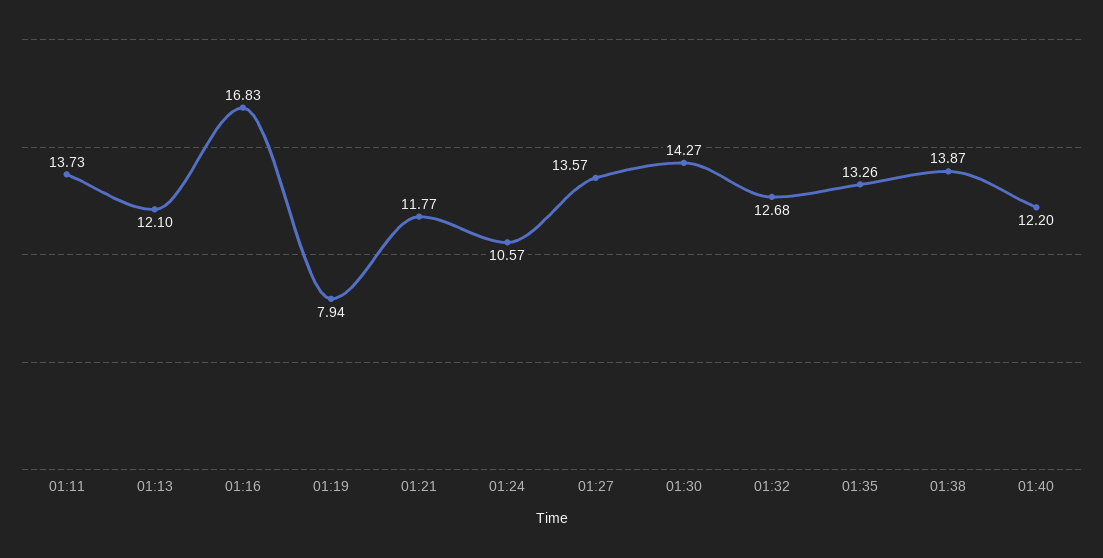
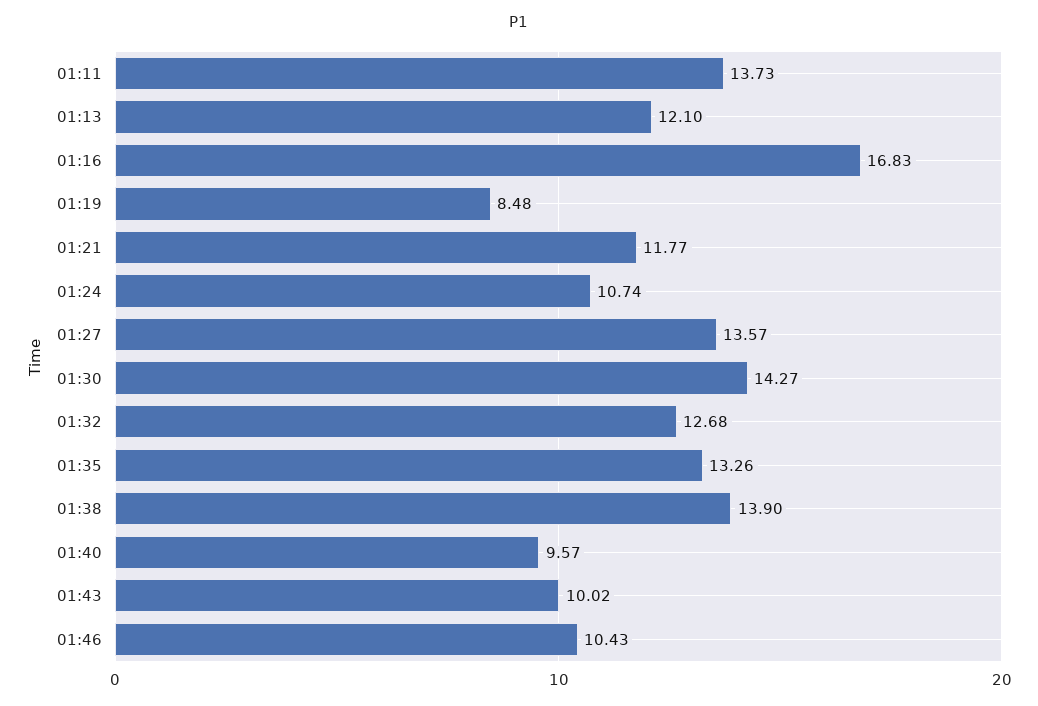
01:19: 7.94 -> 8.48
01:24: 10.57 -> 10.74
01:38: 13.87 -> 13.9
01:40: 12.2 -> 9.57
01:43: none -> 10.02
01:46: none -> 10.43

